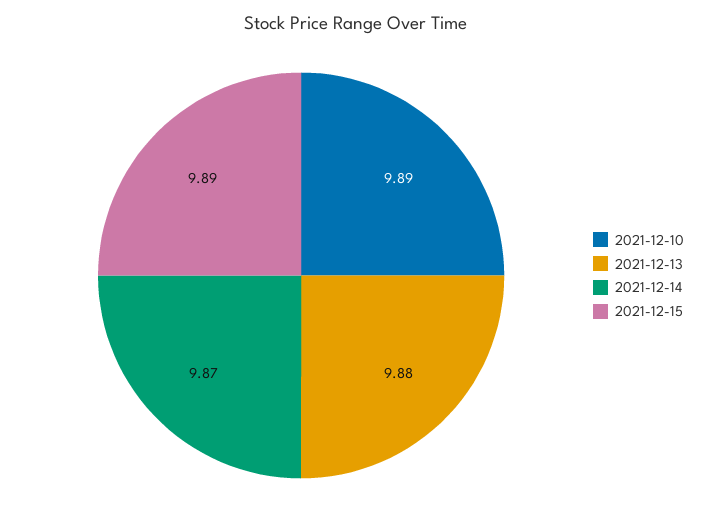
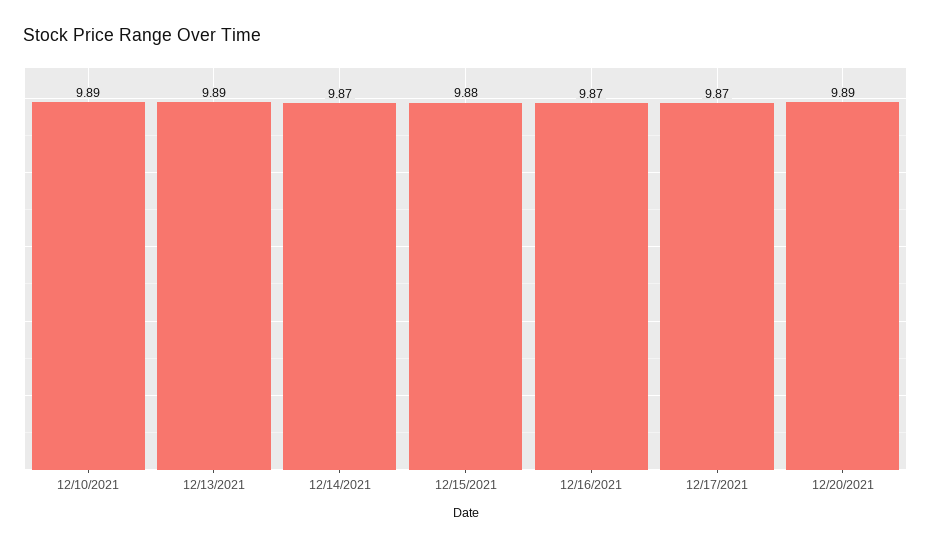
2021-12-13: 9.88 -> 9.89
2021-12-15: 9.89 -> 9.88
12/16/2021: none -> 9.87
12/17/2021: none -> 9.87
12/20/2021: none -> 9.89

